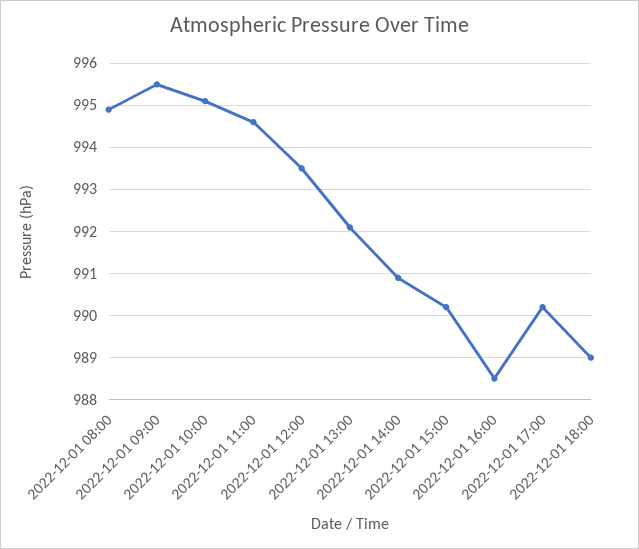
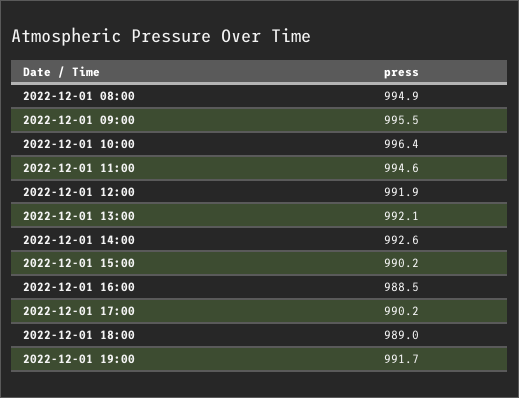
2022-12-01 10:00: 995 -> 996.4
2022-12-01 12:00: 993.5 -> 991.9
2022-12-01 14:00: 991 -> 992.6
2022-12-01 19:00: none -> 991.7

